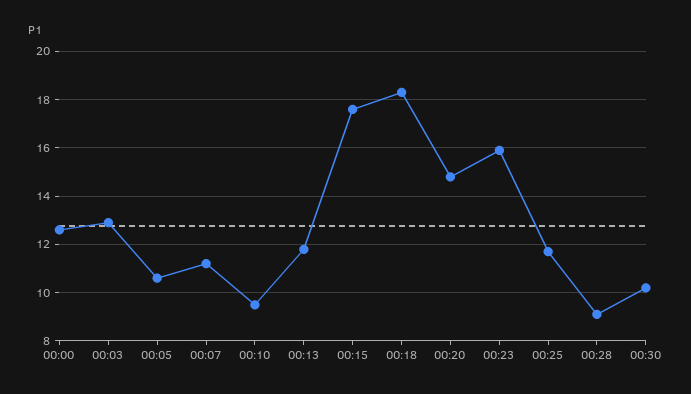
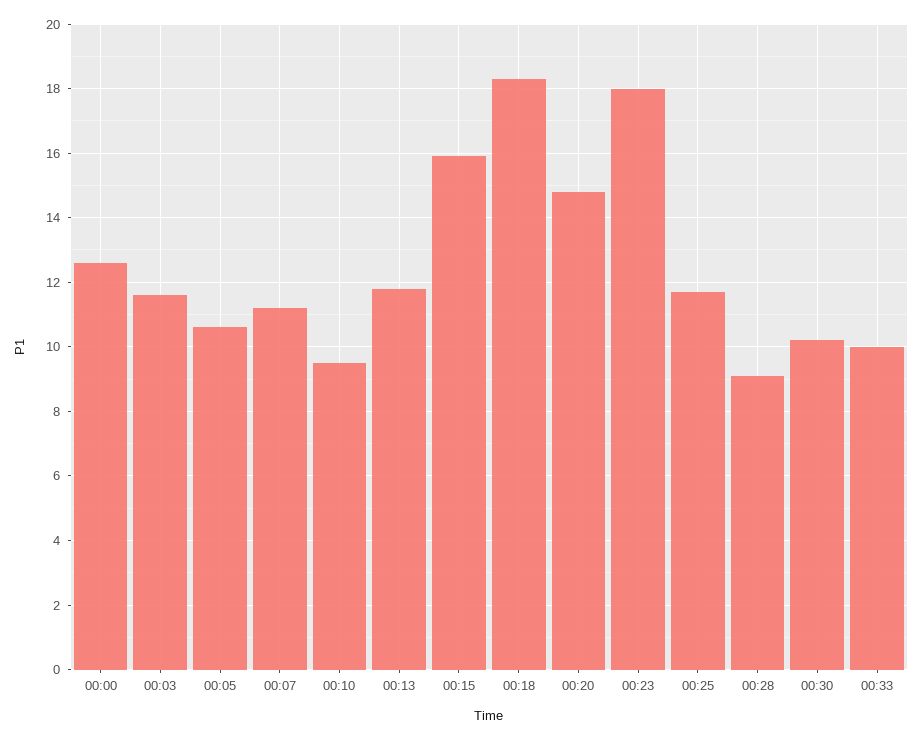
00:03: 13 -> 11.5
00:15: 17.5 -> 16
00:23: 16 -> 18
00:33: none -> 10

